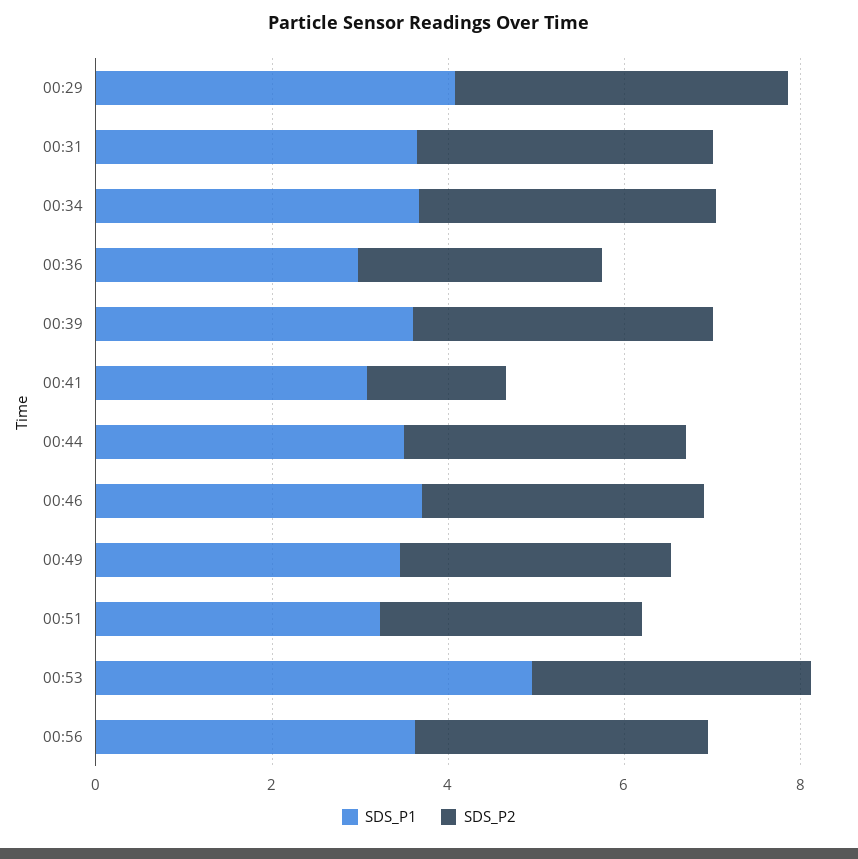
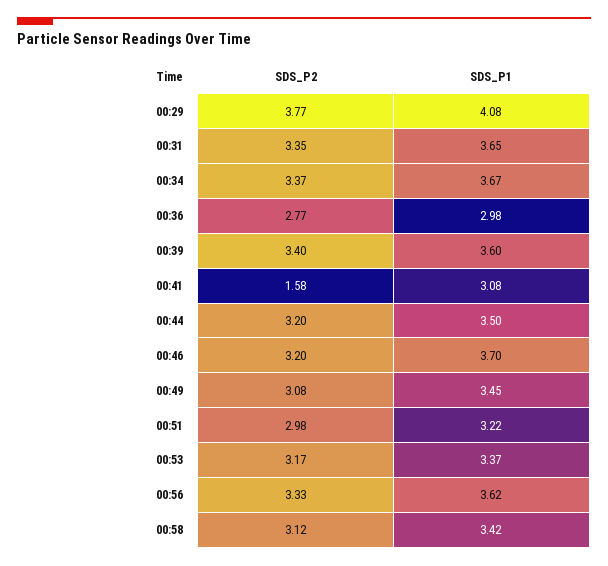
SDS_P1, 00:53: 5 -> 3.37
SDS_P2, 00:58: none -> 3.12
SDS_P1, 00:58: none -> 3.42

